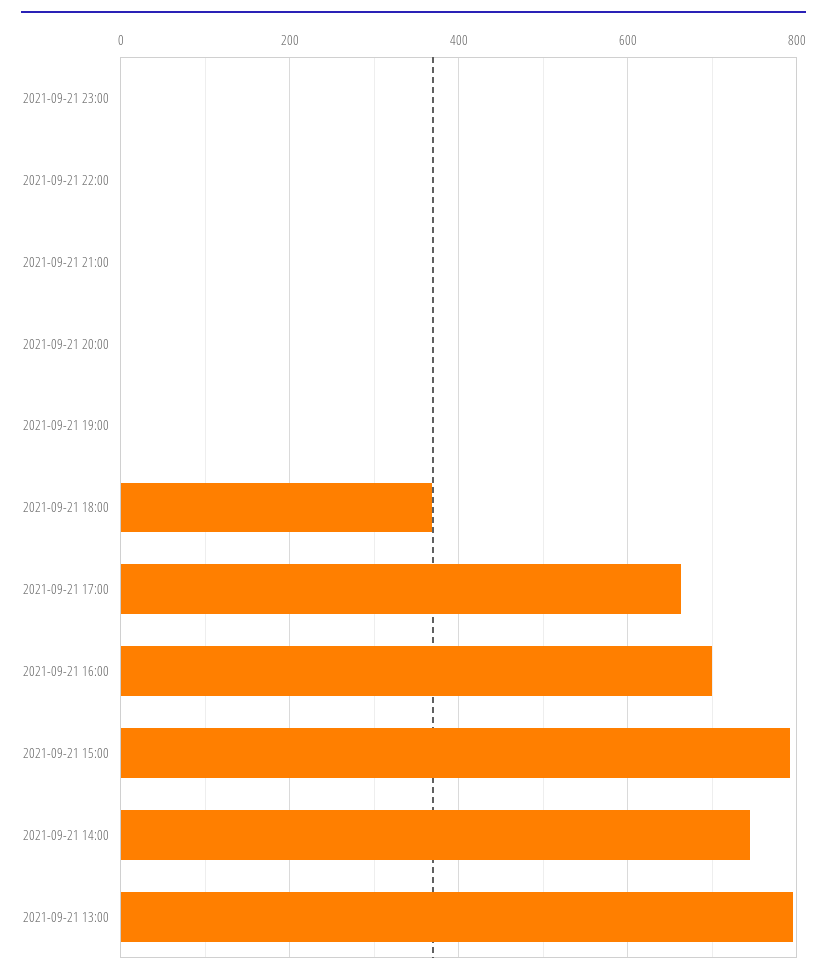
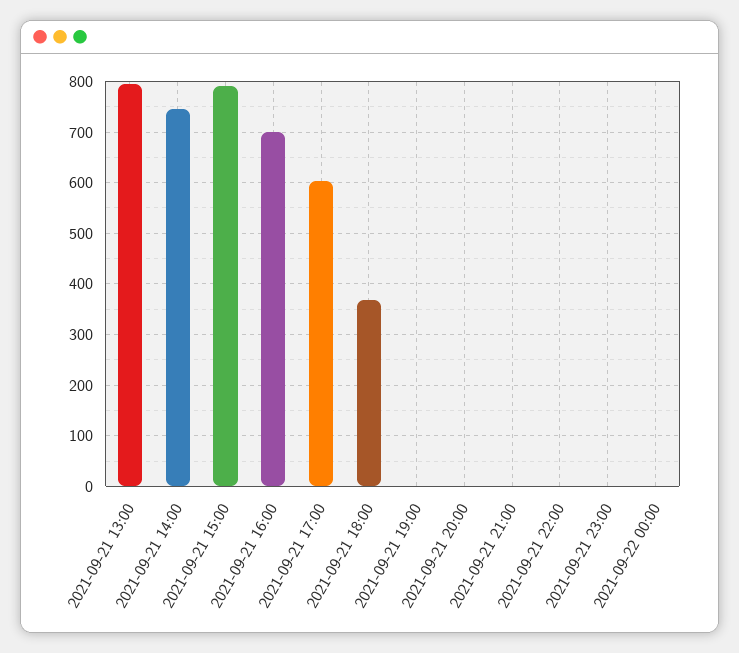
2021-09-21 17:00: 660 -> 600
2021-09-22 00:00: none -> 0

